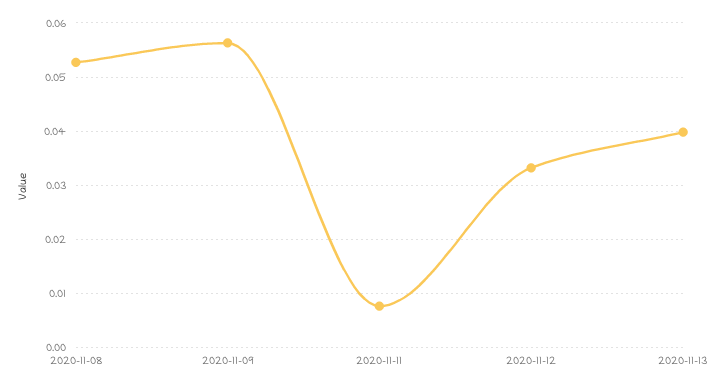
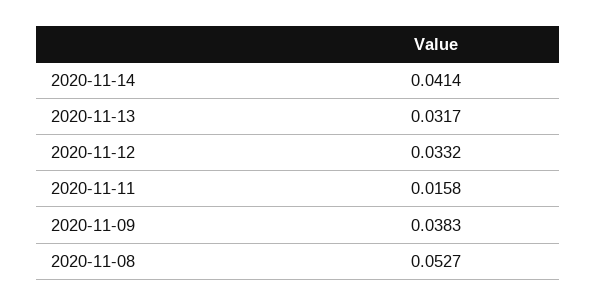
2020-11-09: 0.056 -> 0.0383
2020-11-11: 0.008 -> 0.0158
2020-11-13: 0.04 -> 0.0317
2020-11-14: none -> 0.0414

